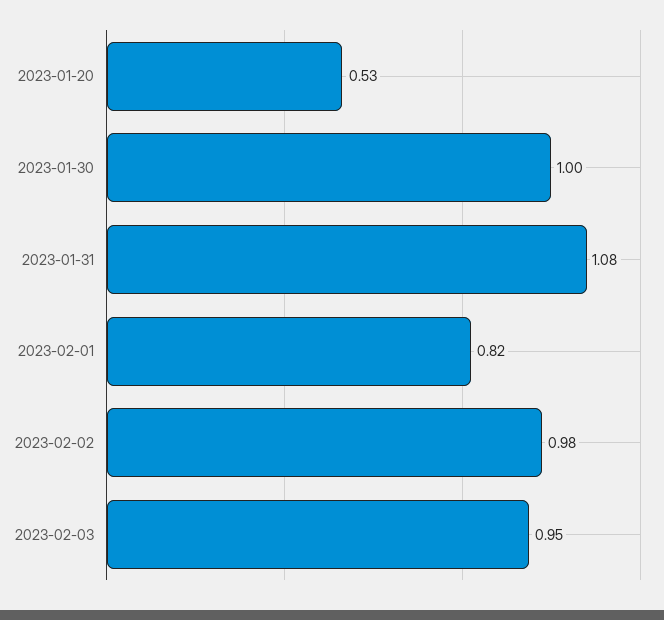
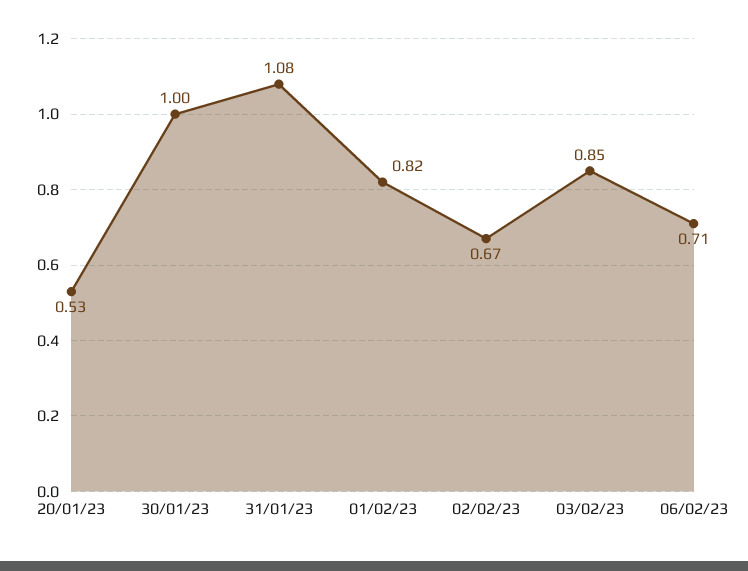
2023-02-02: 0.98 -> 0.67
2023-02-03: 0.95 -> 0.85
06/02/23: none -> 0.71

